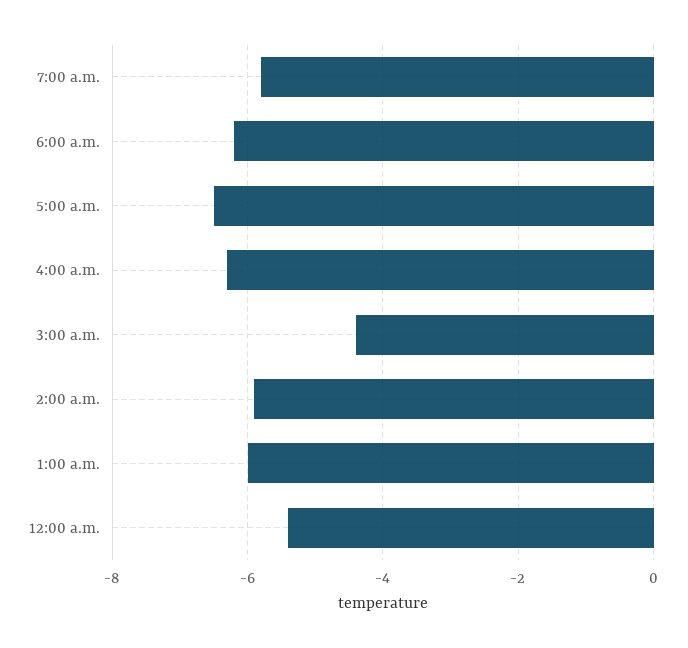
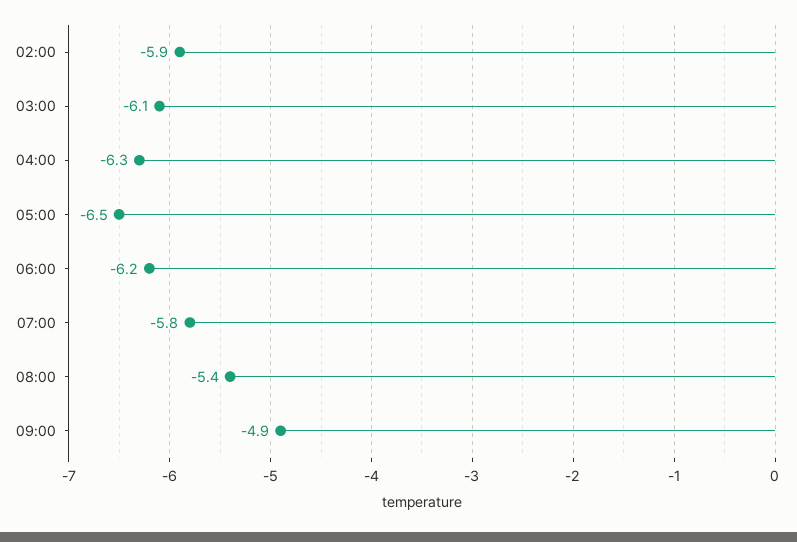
3:00 a.m.: -4.5 -> -6.1
1:00 a.m.: -6 -> none
12:00 a.m.: -5.5 -> none
08:00: none -> -5.4
09:00: none -> -4.9

